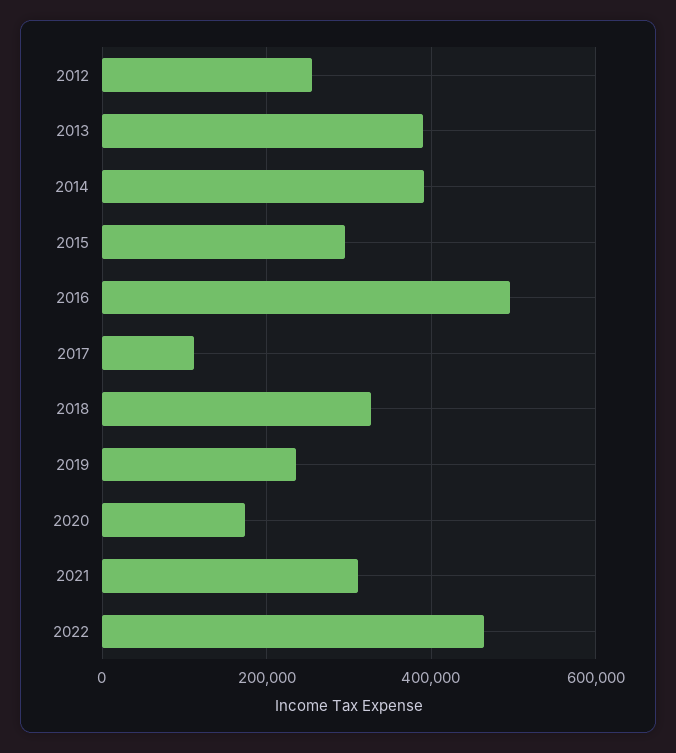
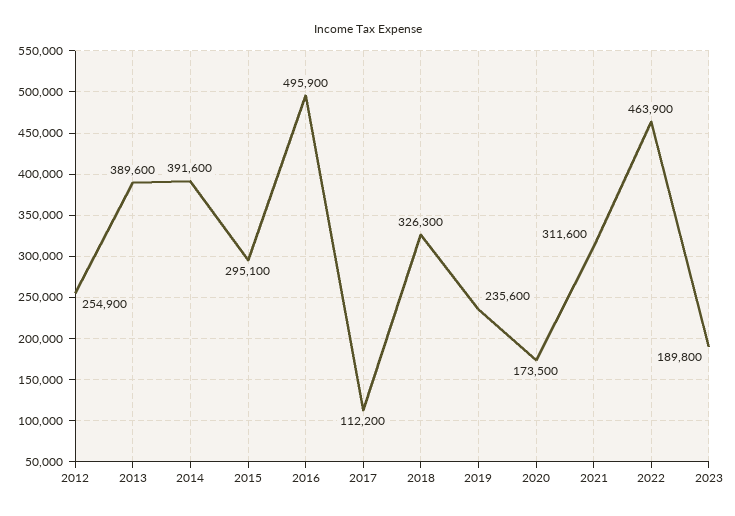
2023: none -> 189800

